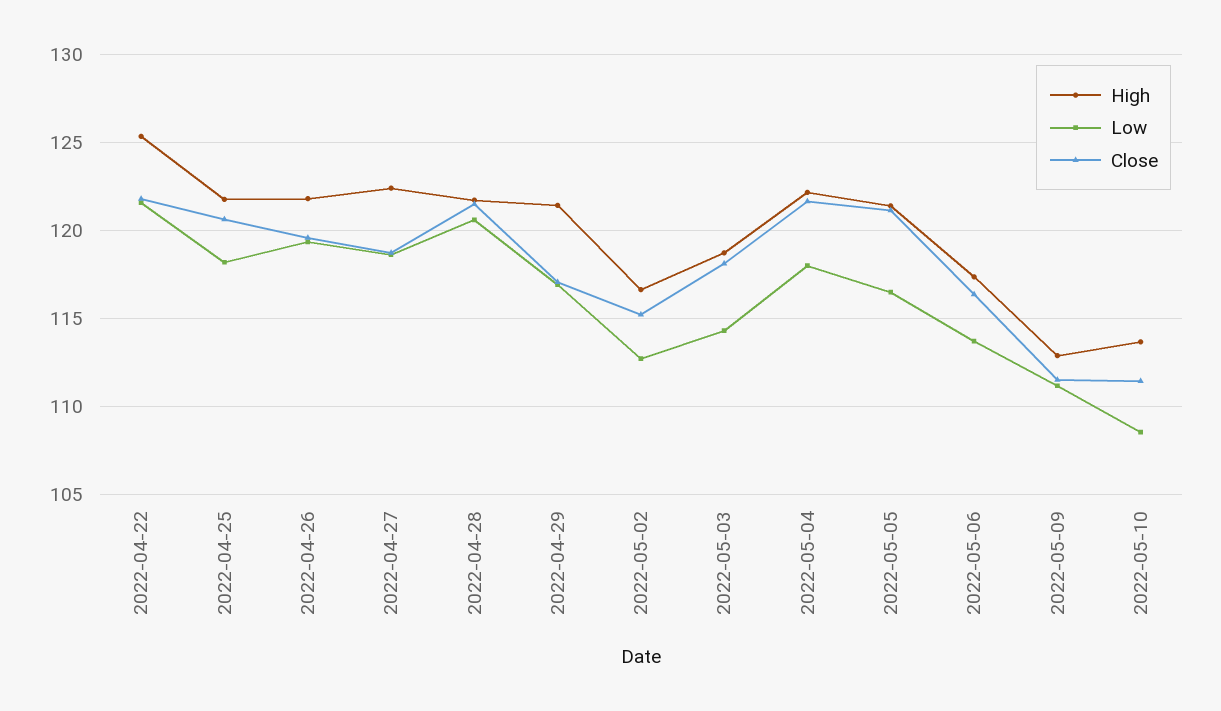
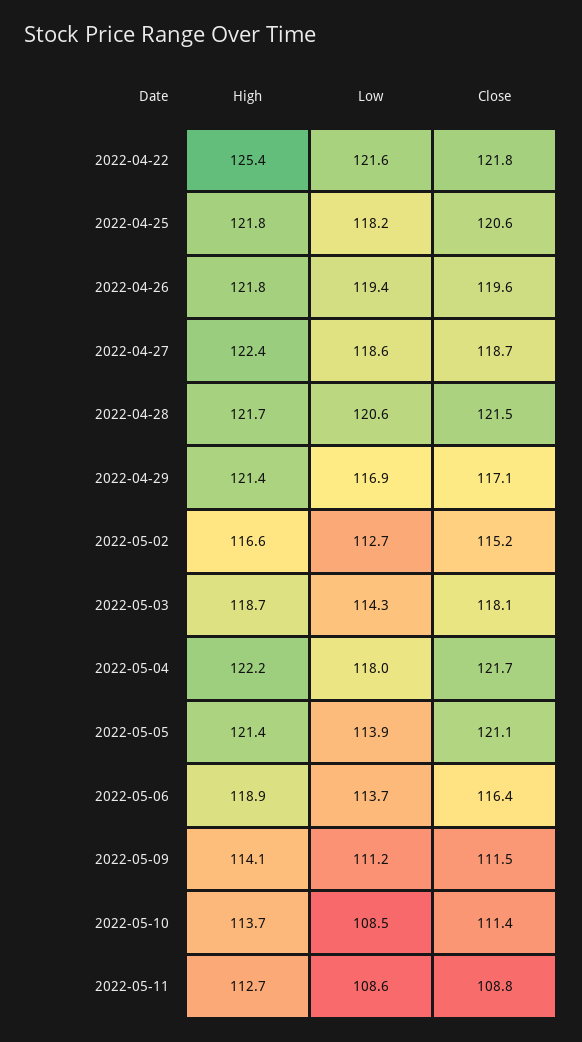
Low, 2022-05-05: 116.5 -> 113.9
High, 2022-05-06: 117.5 -> 118.9
High, 2022-05-09: 113 -> 114.1
High, 2022-05-11: none -> 112.7
Low, 2022-05-11: none -> 108.6
Close, 2022-05-11: none -> 108.8

